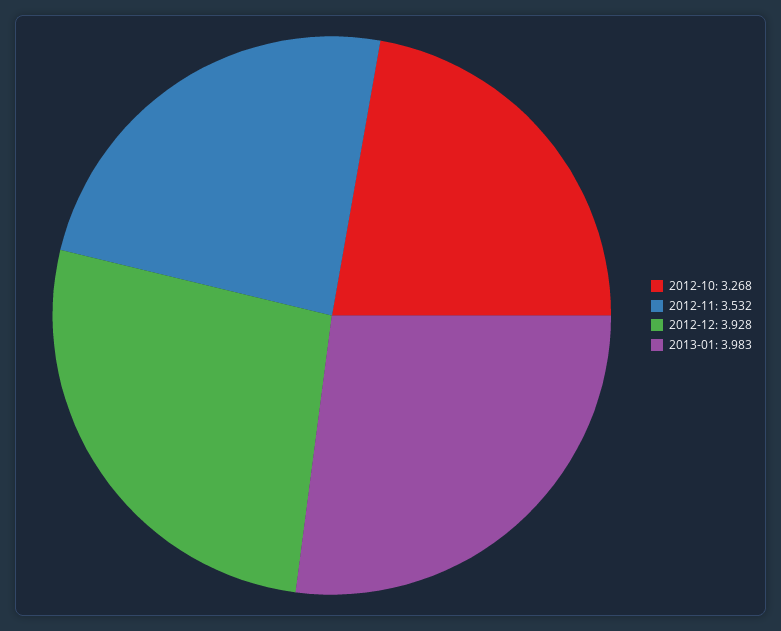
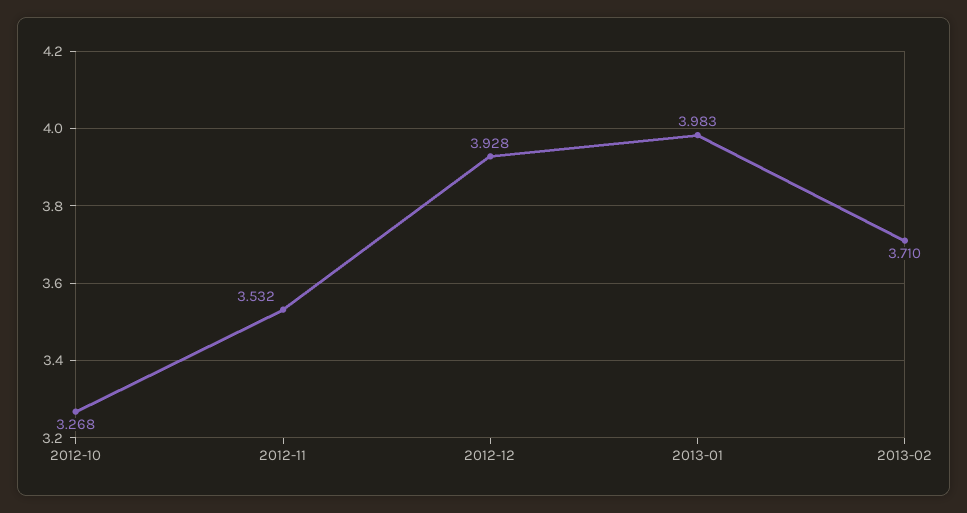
2013-02: none -> 3.71

